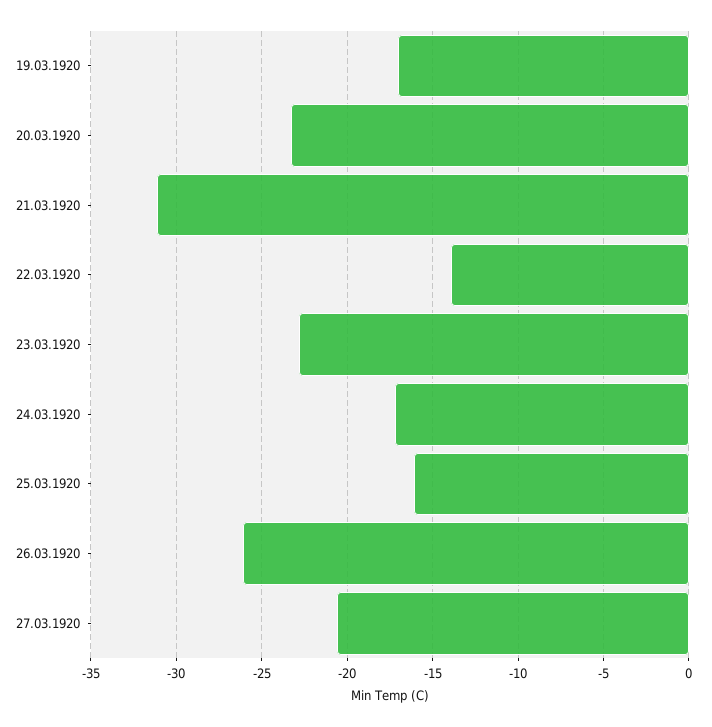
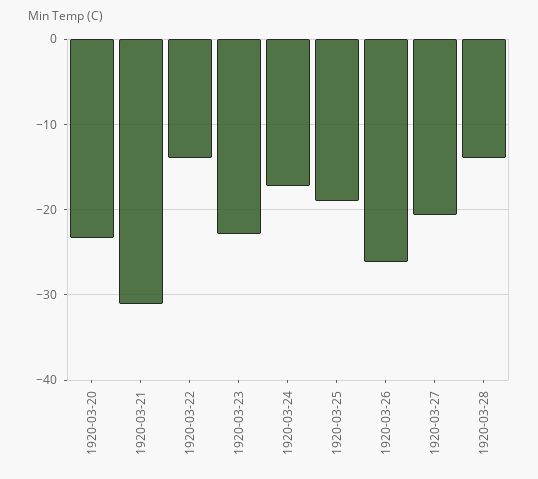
19.03.1920: -17 -> none
25.03.1920: -16 -> -19
1920-03-28: none -> -14

